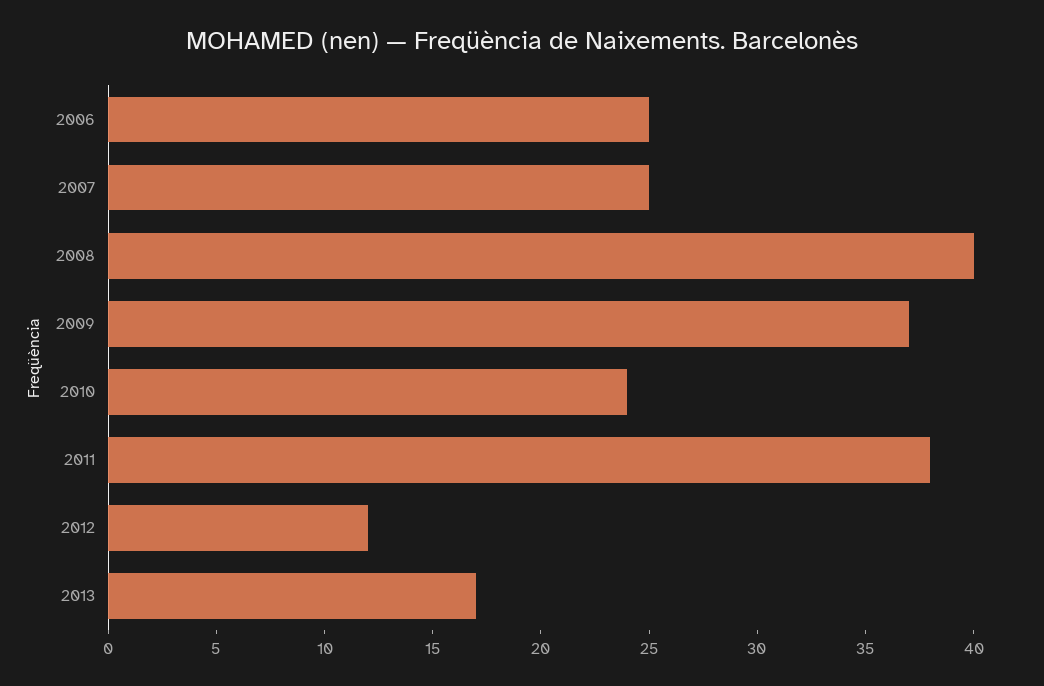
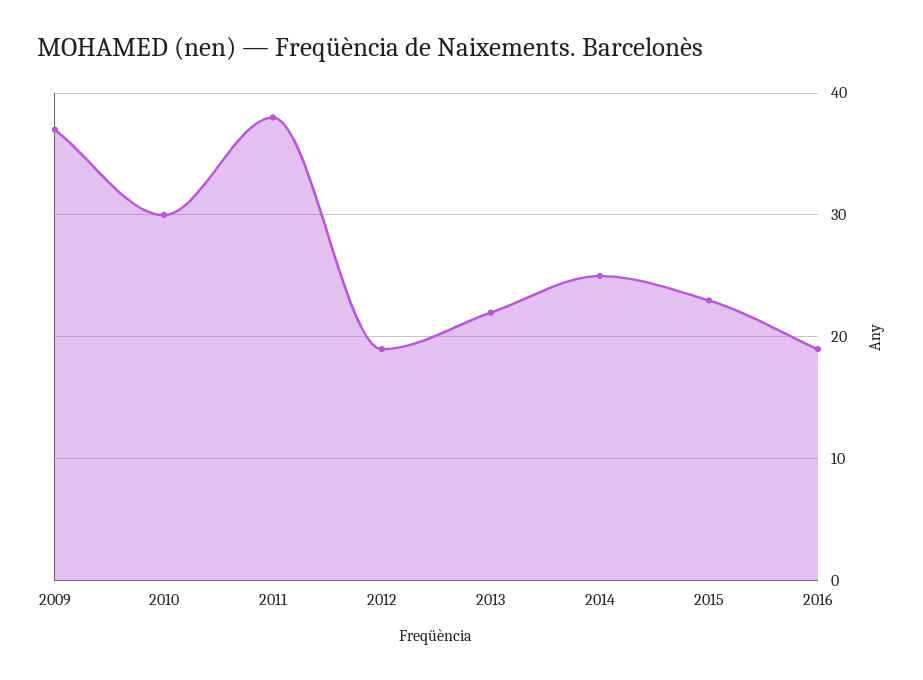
2006: 25 -> none
2007: 25 -> none
2008: 40 -> none
2010: 24 -> 30
2012: 12 -> 19
2013: 17 -> 22
2014: none -> 25
2015: none -> 23
2016: none -> 19

